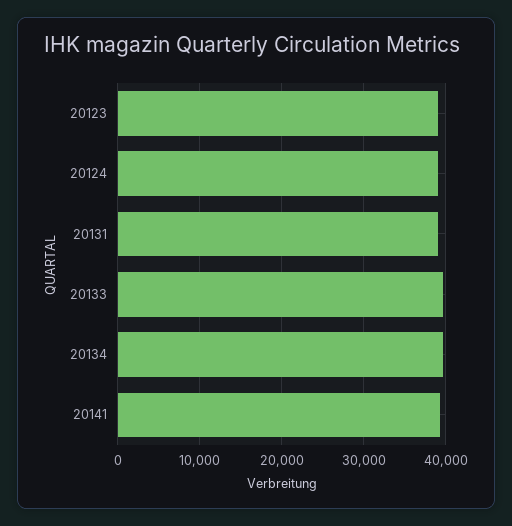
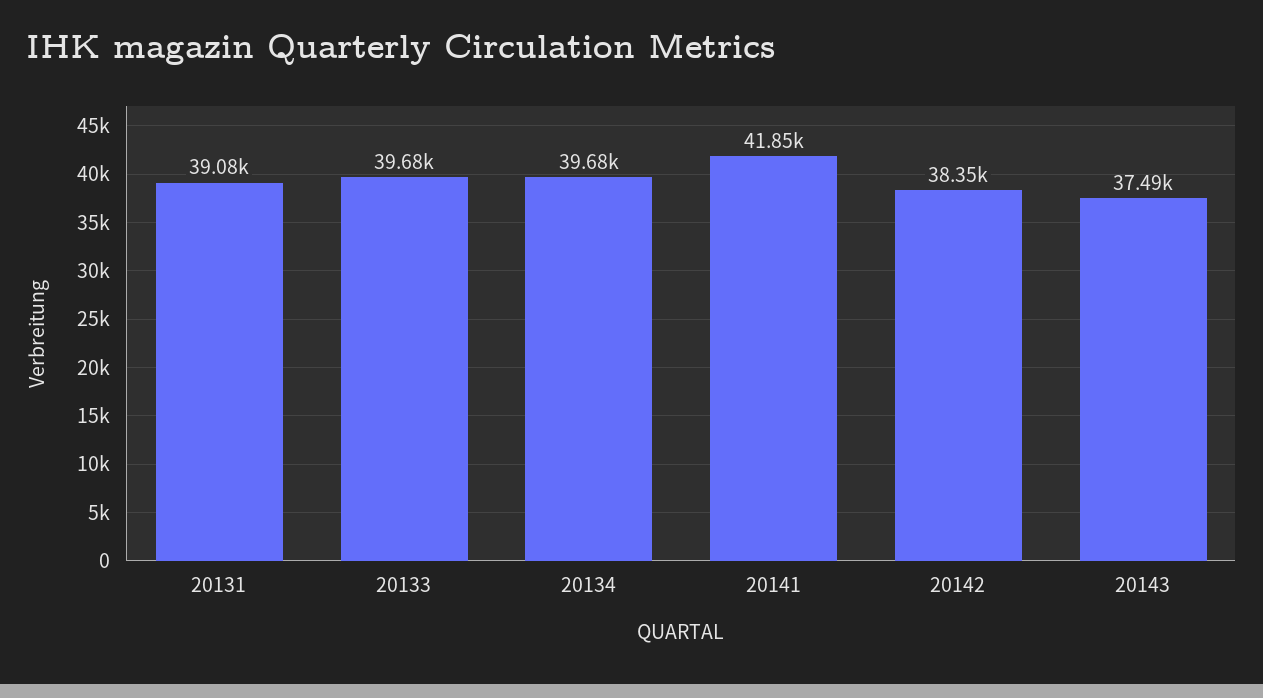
20123: 39000 -> none
20124: 39000 -> none
20141: 39000 -> 41850
20142: none -> 38350
20143: none -> 37490

